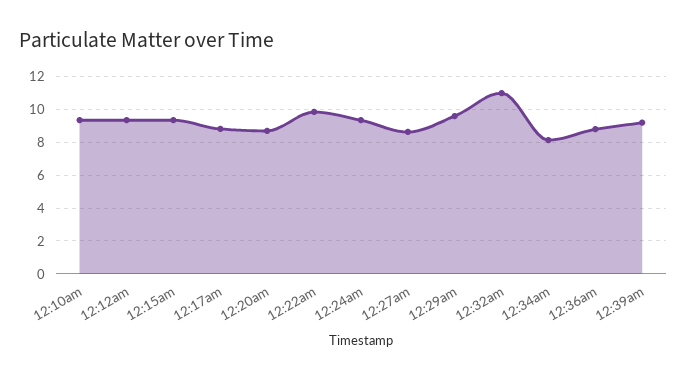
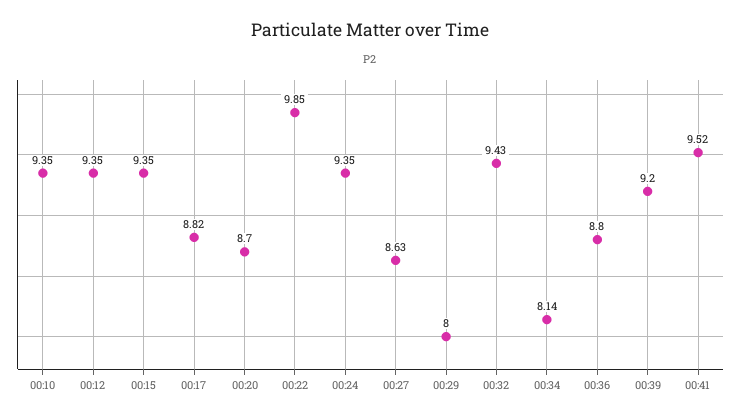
12:29am: 9.5 -> 8
12:32am: 11 -> 9.43
00:41: none -> 9.52

